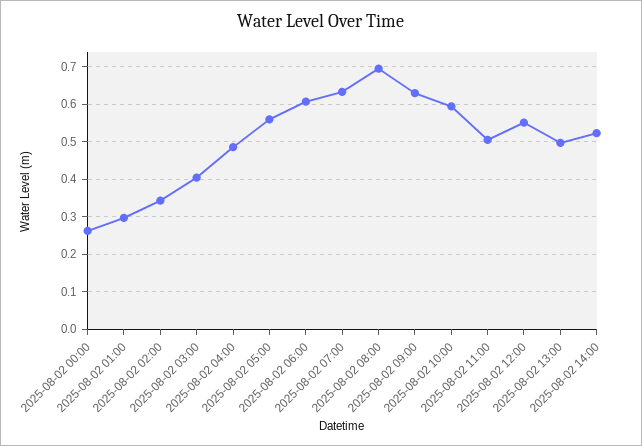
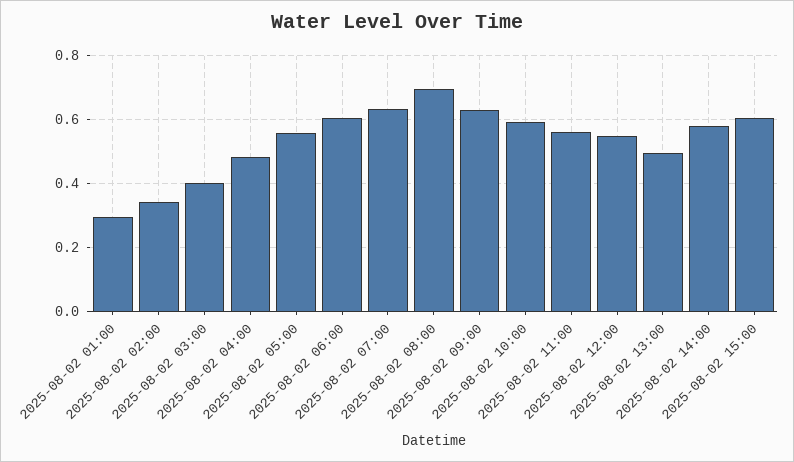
2025-08-02 00:00: 0.26 -> none
2025-08-02 11:00: 0.5 -> 0.56
2025-08-02 14:00: 0.52 -> 0.58
2025-08-02 15:00: none -> 0.6

